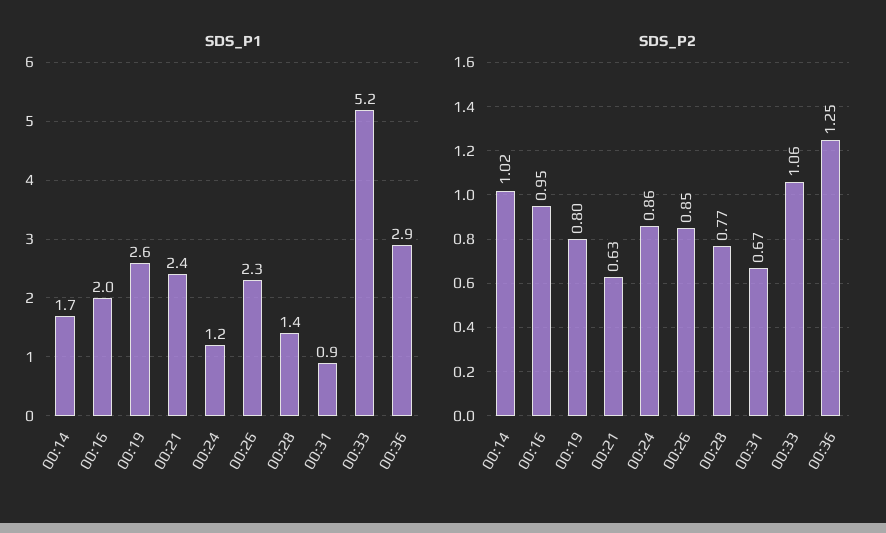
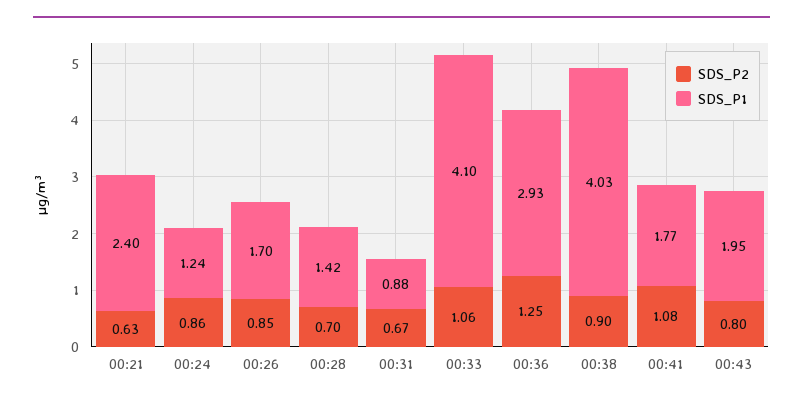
SDS_P1, 00:14: 1.7 -> none
SDS_P1, 00:16: 2 -> none
SDS_P1, 00:19: 2.6 -> none
SDS_P1, 00:26: 2.3 -> 1.7
SDS_P1, 00:33: 5.2 -> 4.1
SDS_P2, 00:14: 1.02 -> none
SDS_P2, 00:16: 0.95 -> none
SDS_P2, 00:19: 0.8 -> none
SDS_P2, 00:28: 0.77 -> 0.7
SDS_P2, 00:38: none -> 0.9
SDS_P1, 00:38: none -> 4.03
SDS_P2, 00:41: none -> 1.08
SDS_P1, 00:41: none -> 1.77
SDS_P2, 00:43: none -> 0.8
SDS_P1, 00:43: none -> 1.95

